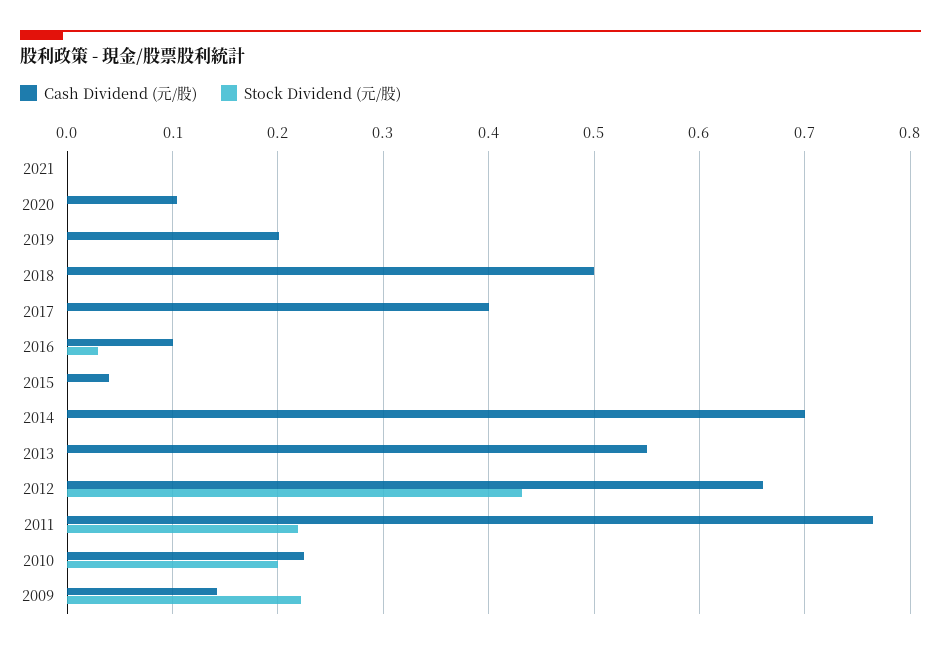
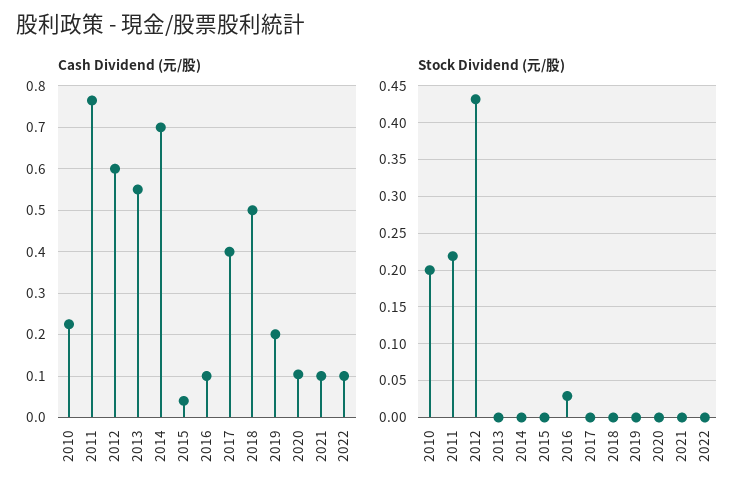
Cash Dividend (元/股), 2021: 0 -> 0.1
Cash Dividend (元/股), 2012: 0.66 -> 0.6
Cash Dividend (元/股), 2009: 0.14 -> none
Stock Dividend (元/股), 2009: 0.22 -> none
Cash Dividend (元/股), 2022: none -> 0.1
Stock Dividend (元/股), 2022: none -> 0

